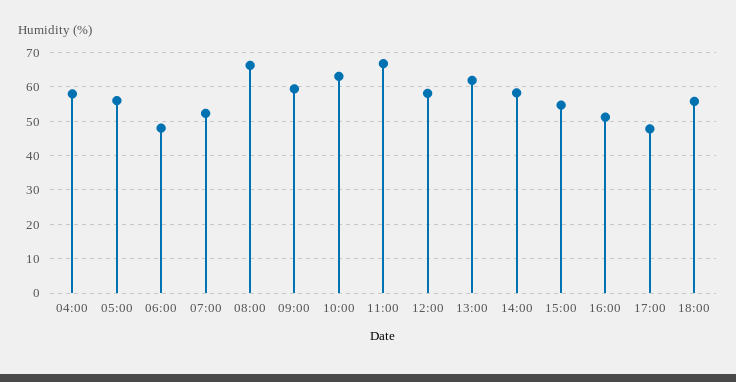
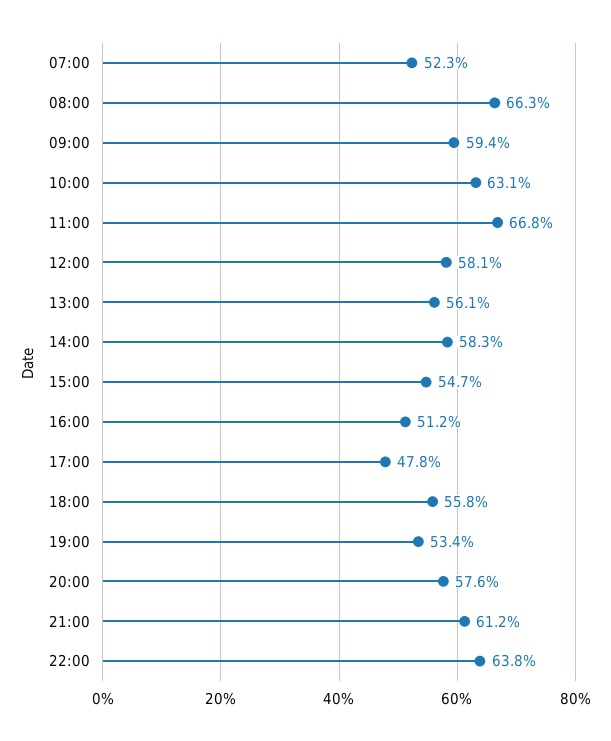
04:00: 58 -> none
05:00: 56 -> none
06:00: 48 -> none
13:00: 62 -> 56.1
19:00: none -> 53.4
20:00: none -> 57.6
21:00: none -> 61.2
22:00: none -> 63.8

